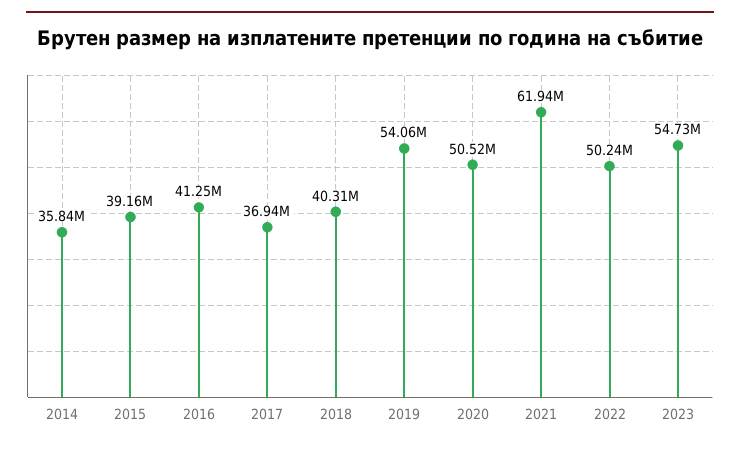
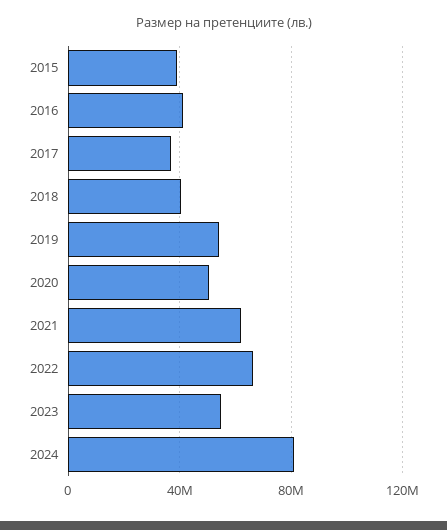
2014: 35840000 -> none
2022: 50240000 -> 65000000
2024: none -> 80000000

